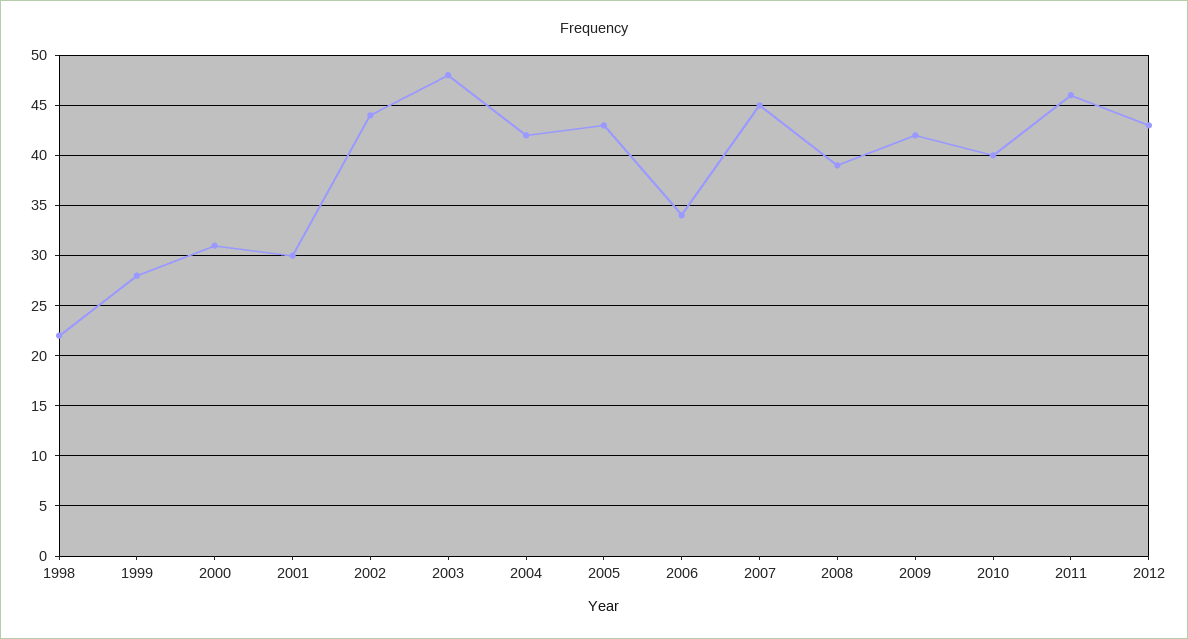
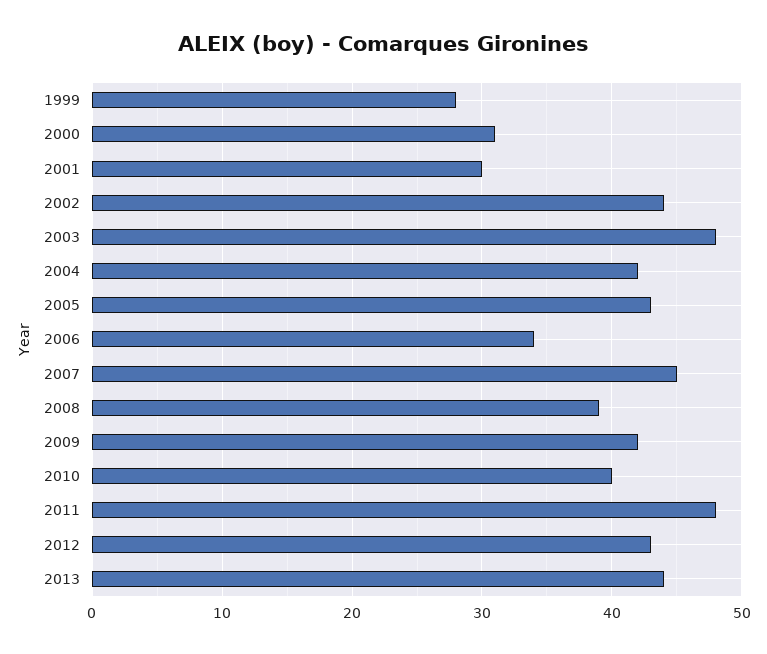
1998: 22 -> none
2011: 46 -> 48
2013: none -> 44

